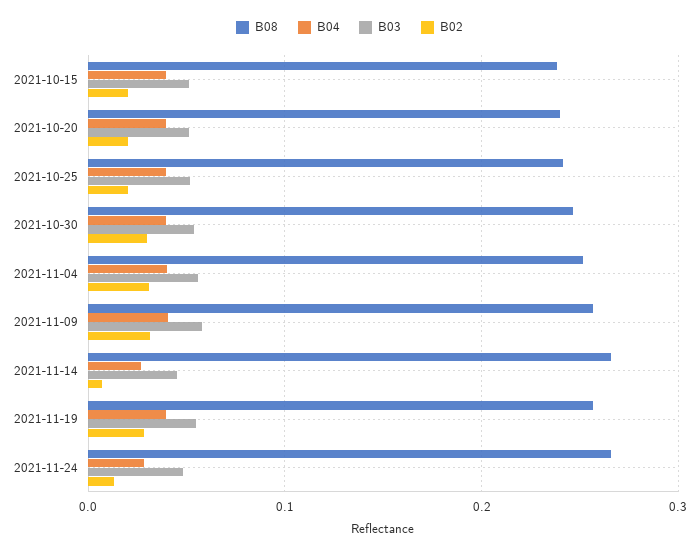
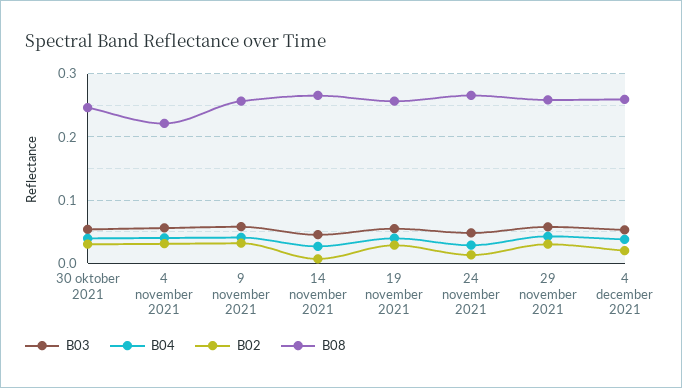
B08, 2021-10-15: 0.24 -> none
B04, 2021-10-15: 0.04 -> none
B03, 2021-10-15: 0.05 -> none
B02, 2021-10-15: 0.02 -> none
B08, 2021-10-20: 0.24 -> none
B04, 2021-10-20: 0.04 -> none
B03, 2021-10-20: 0.05 -> none
B02, 2021-10-20: 0.02 -> none
B08, 2021-10-25: 0.24 -> none
B04, 2021-10-25: 0.04 -> none
B03, 2021-10-25: 0.05 -> none
B02, 2021-10-25: 0.02 -> none
B08, 2021-11-04: 0.25 -> 0.22
B03, 29 november 2021: none -> 0.06
B04, 29 november 2021: none -> 0.04
B02, 29 november 2021: none -> 0.03
B08, 29 november 2021: none -> 0.26
B03, 4 december 2021: none -> 0.05
B04, 4 december 2021: none -> 0.04
B02, 4 december 2021: none -> 0.02
B08, 4 december 2021: none -> 0.26

